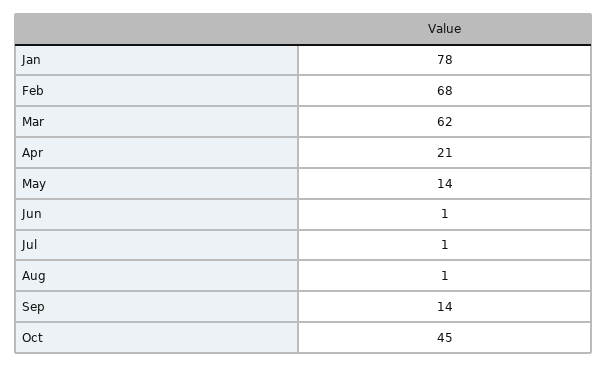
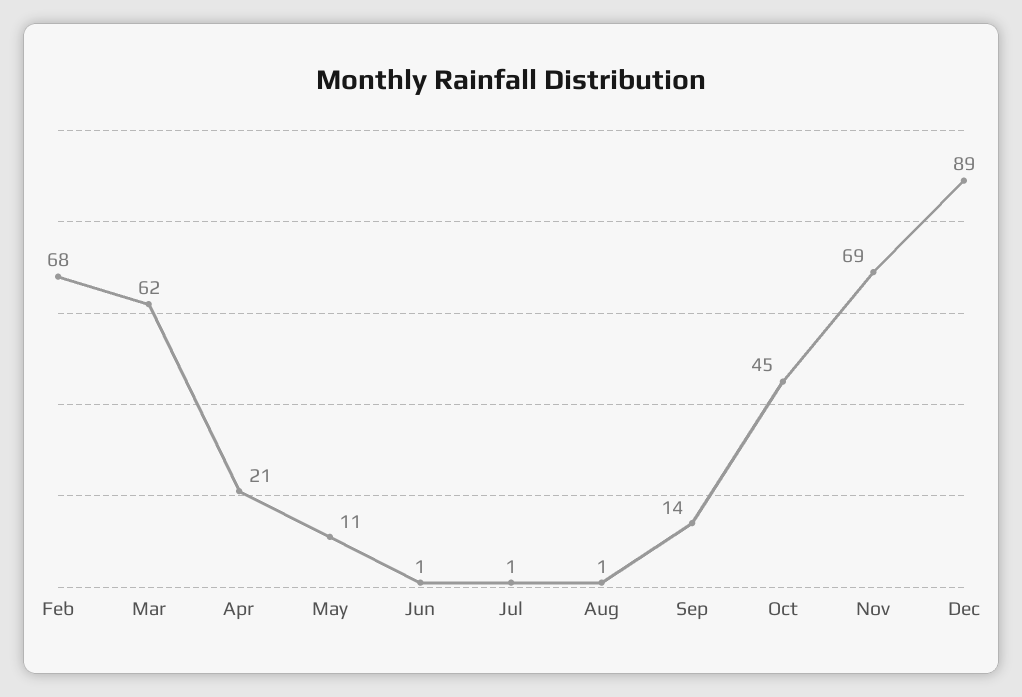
Jan: 78 -> none
May: 14 -> 11
Nov: none -> 69
Dec: none -> 89

